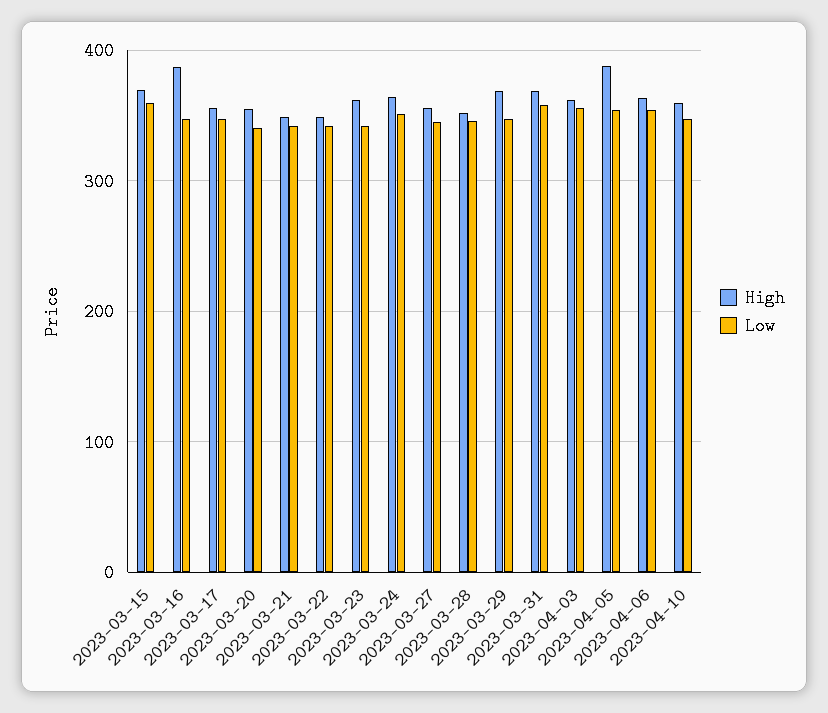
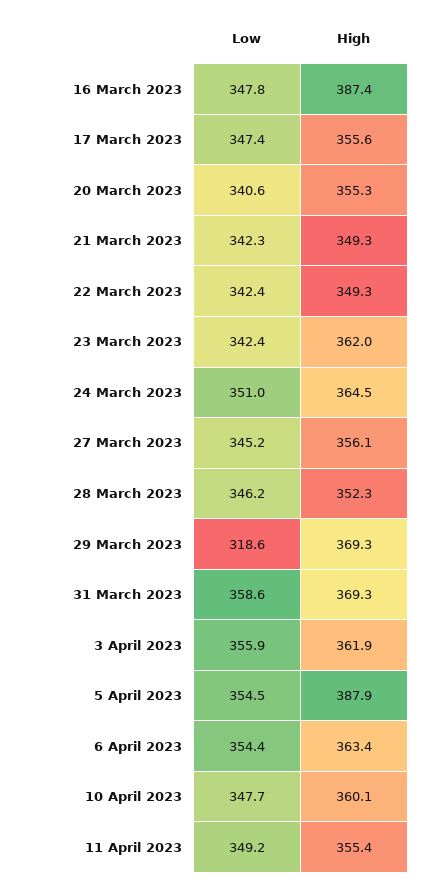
High, 2023-03-15: 370 -> none
Low, 2023-03-15: 360 -> none
Low, 2023-03-29: 350 -> 318.6
Low, 11 April 2023: none -> 349.2
High, 11 April 2023: none -> 355.4

